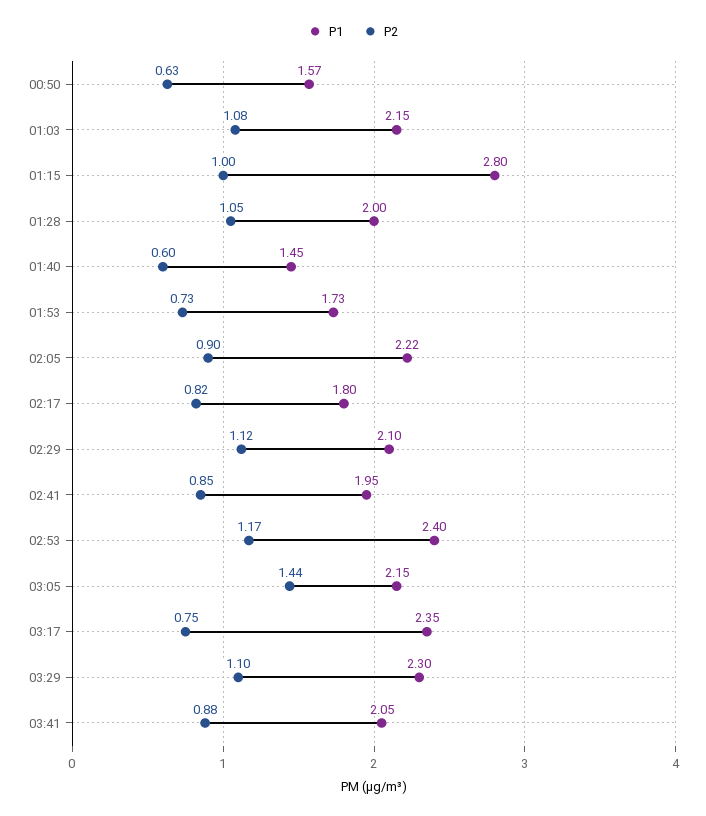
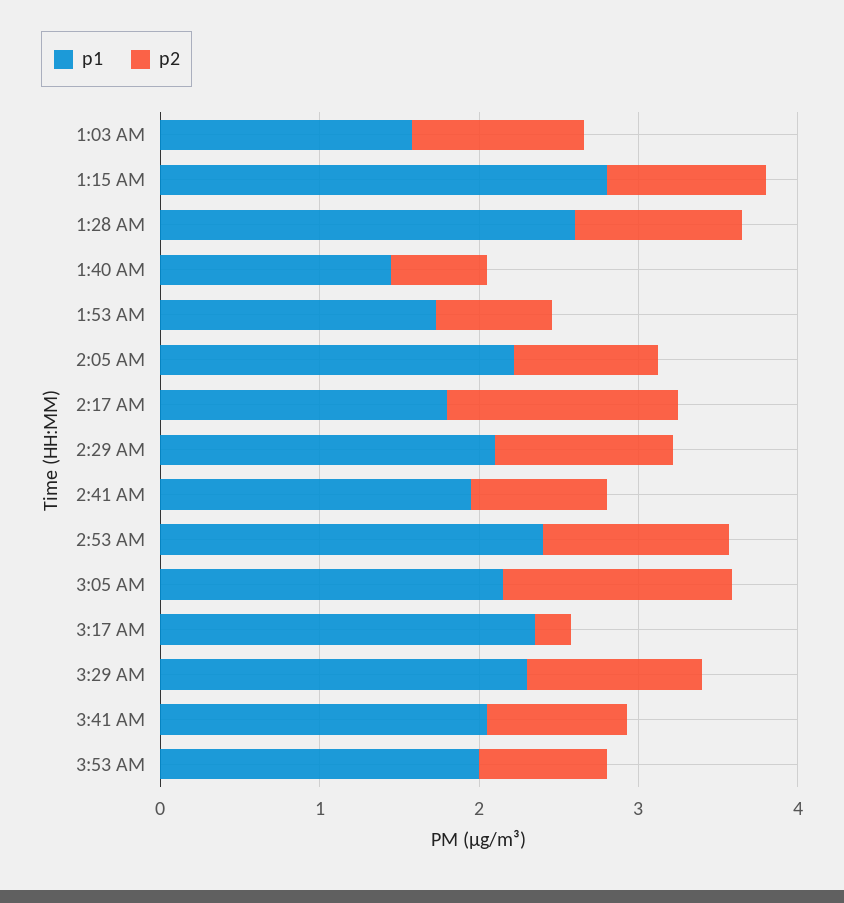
P1, 00:50: 1.57 -> none
P2, 00:50: 0.63 -> none
P1, 01:03: 2.15 -> 1.6
P1, 01:28: 2 -> 2.6
P2, 02:17: 0.82 -> 1.4
P2, 03:17: 0.75 -> 0.2
P1, 3:53 AM: none -> 2
P2, 3:53 AM: none -> 0.8

